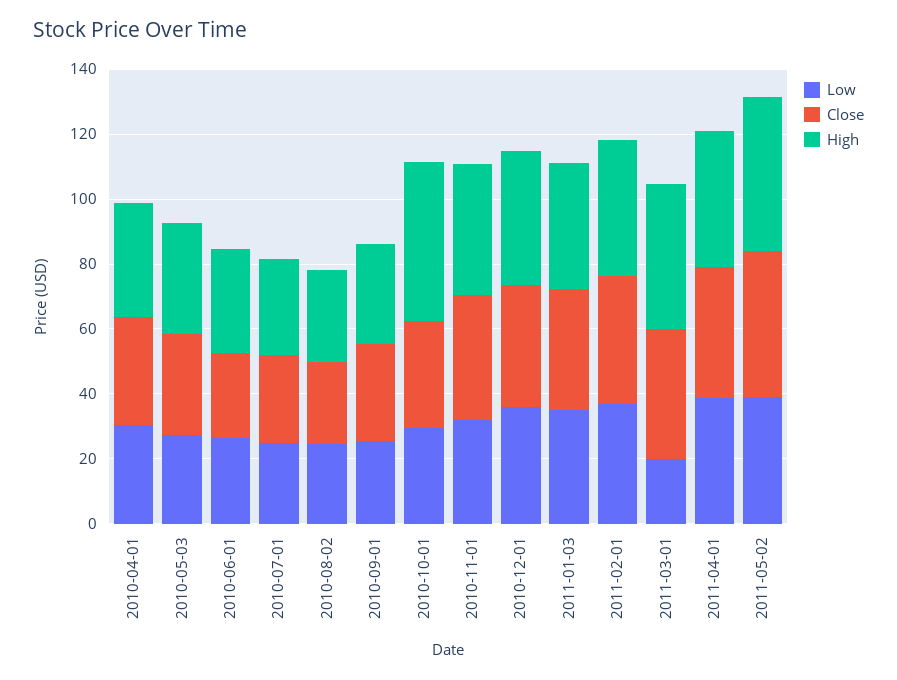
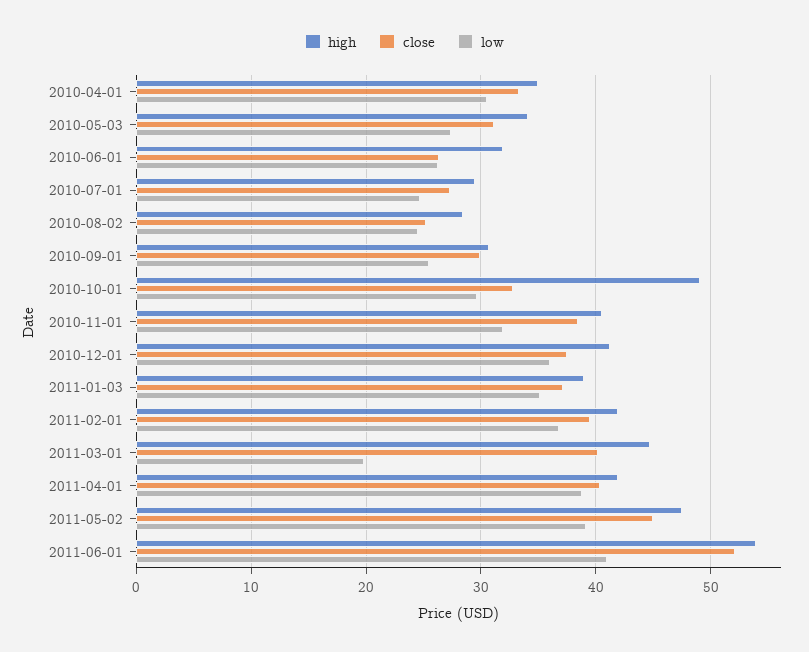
High, 2011-06-01: none -> 54
Close, 2011-06-01: none -> 52
Low, 2011-06-01: none -> 41

